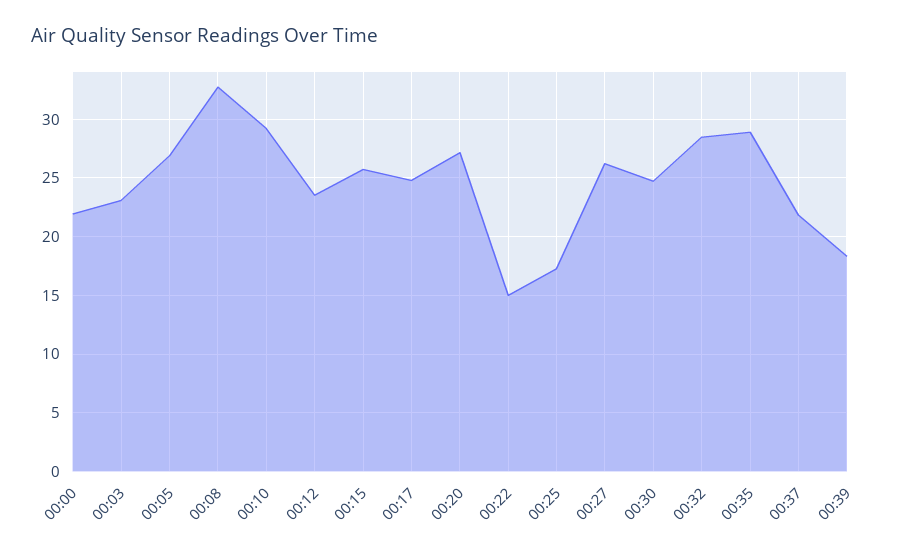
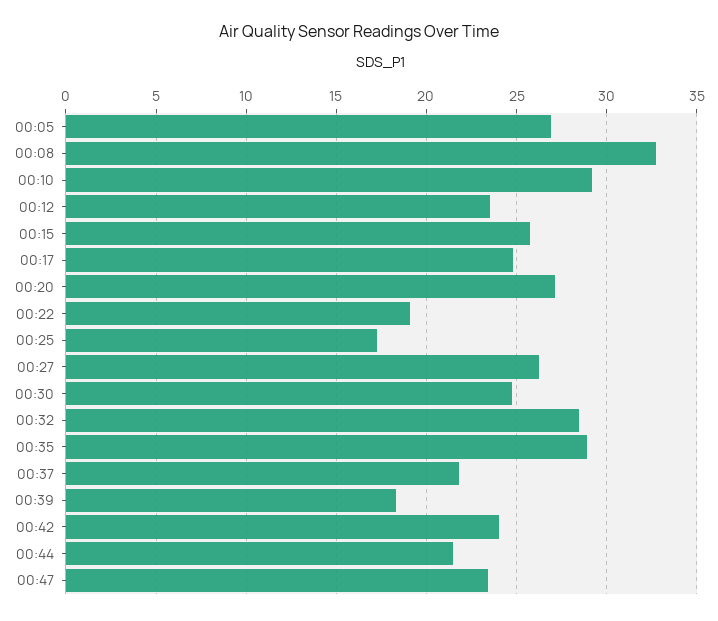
00:00: 22 -> none
00:03: 23 -> none
00:22: 15 -> 19
00:42: none -> 24
00:44: none -> 21.5
00:47: none -> 23.5

